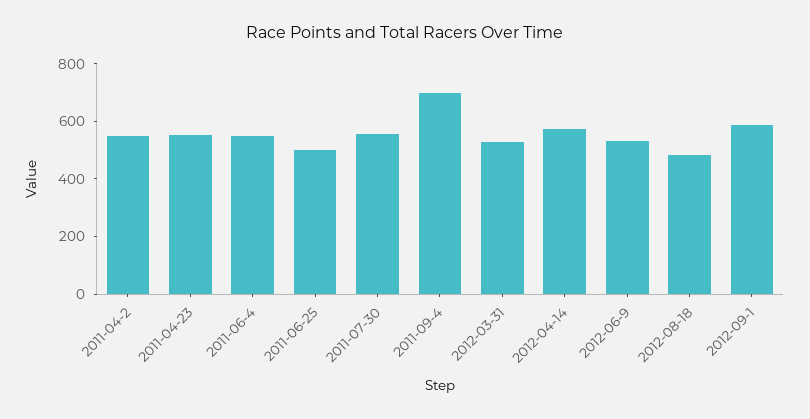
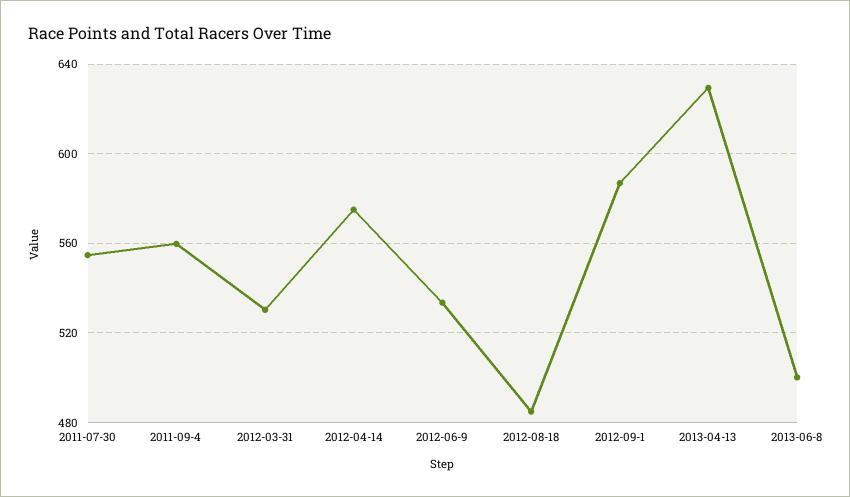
2011-04-2: 550 -> none
2011-04-23: 550 -> none
2011-06-4: 550 -> none
2011-06-25: 500 -> none
2011-09-4: 700 -> 560
2013-04-13: none -> 630
2013-06-8: none -> 500

